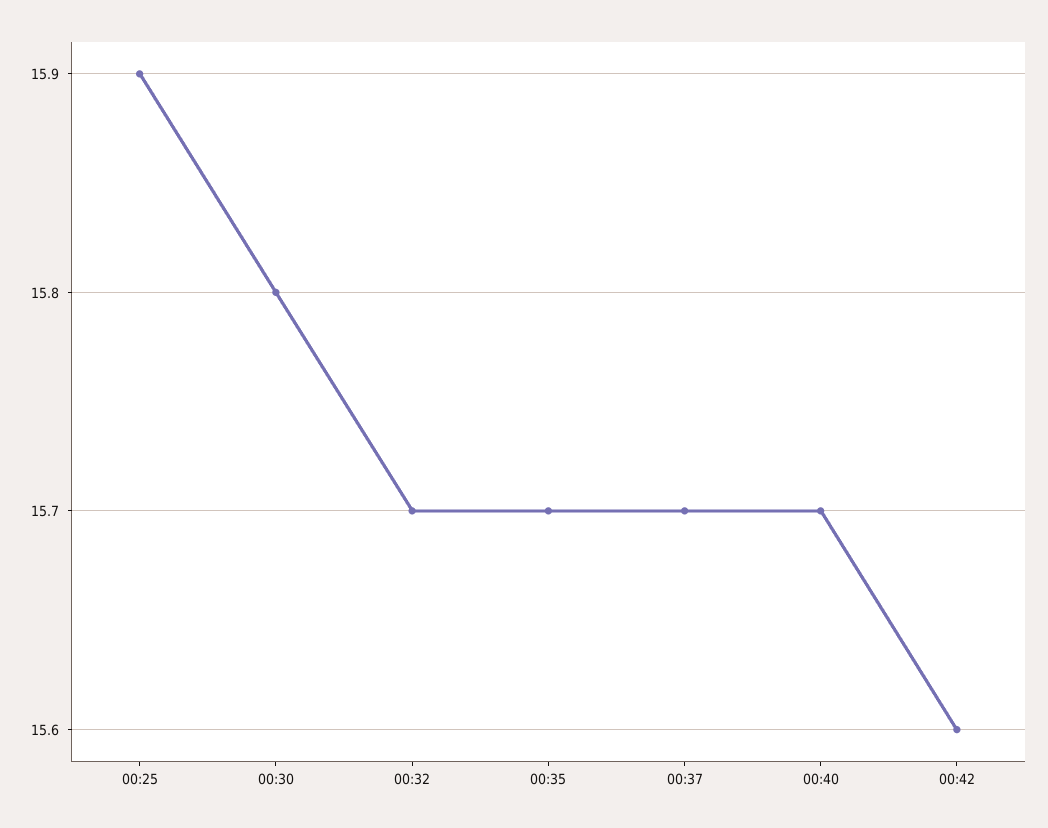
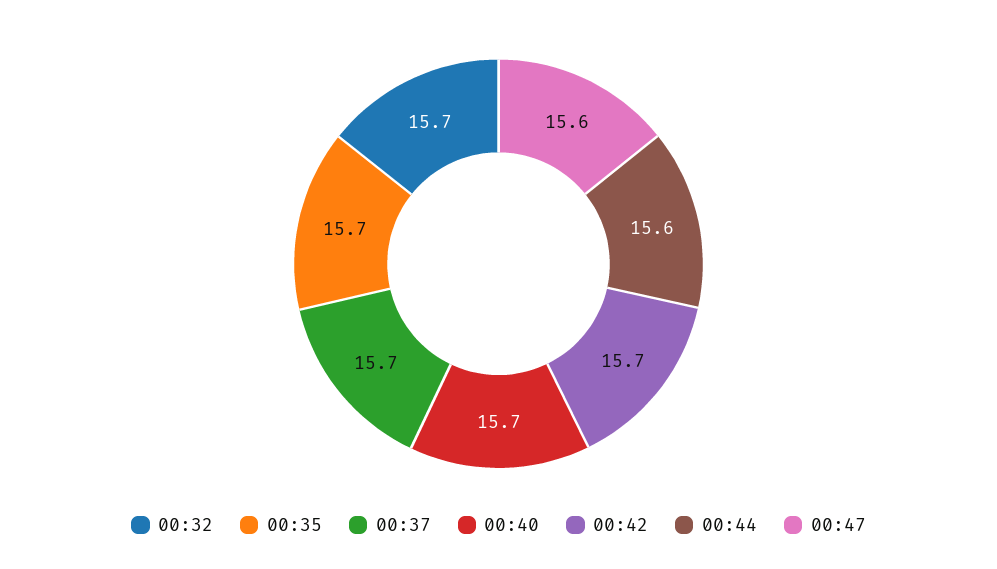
00:25: 15.9 -> none
00:30: 15.8 -> none
00:42: 15.6 -> 15.7
00:44: none -> 15.6
00:47: none -> 15.6

